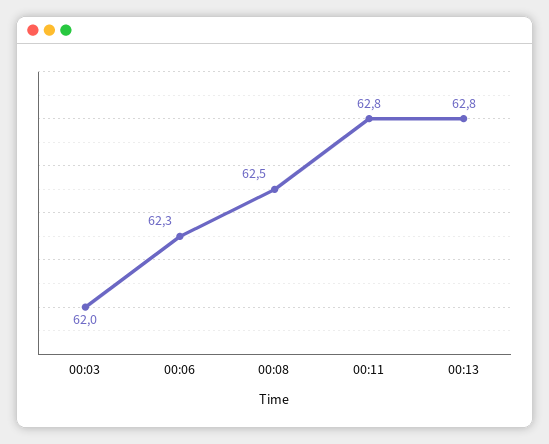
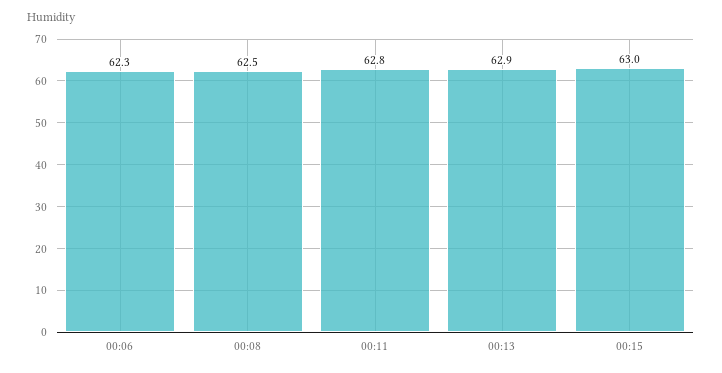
00:03: 62 -> none
00:13: 62.8 -> 62.9
00:15: none -> 63

